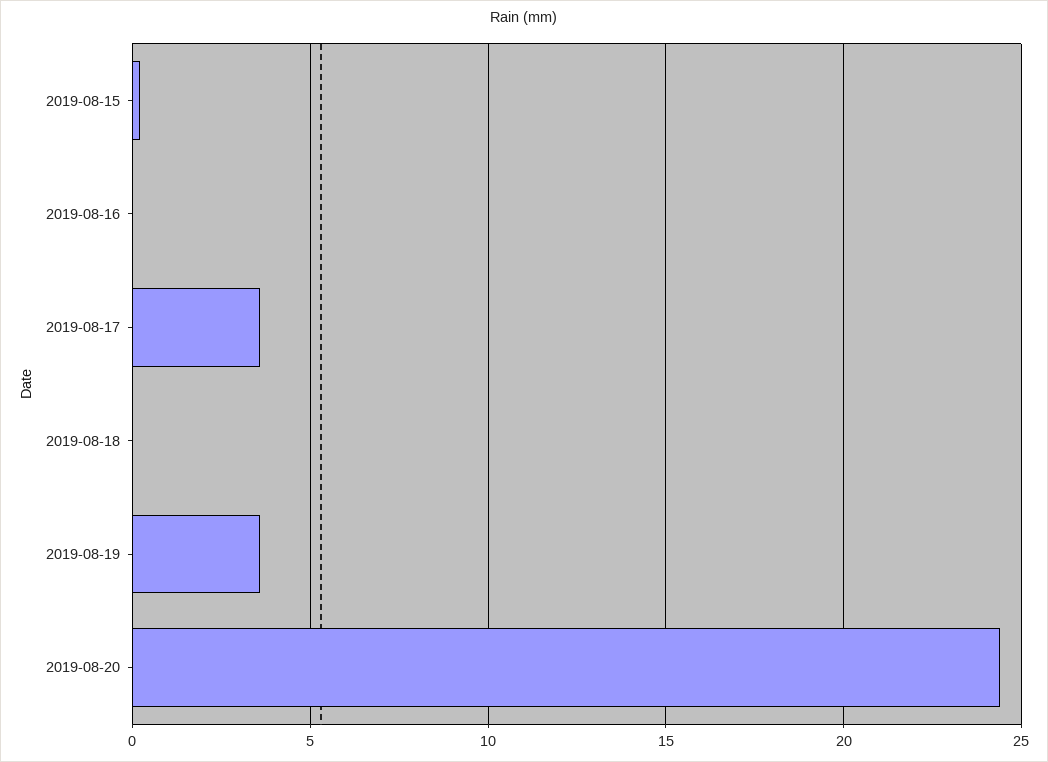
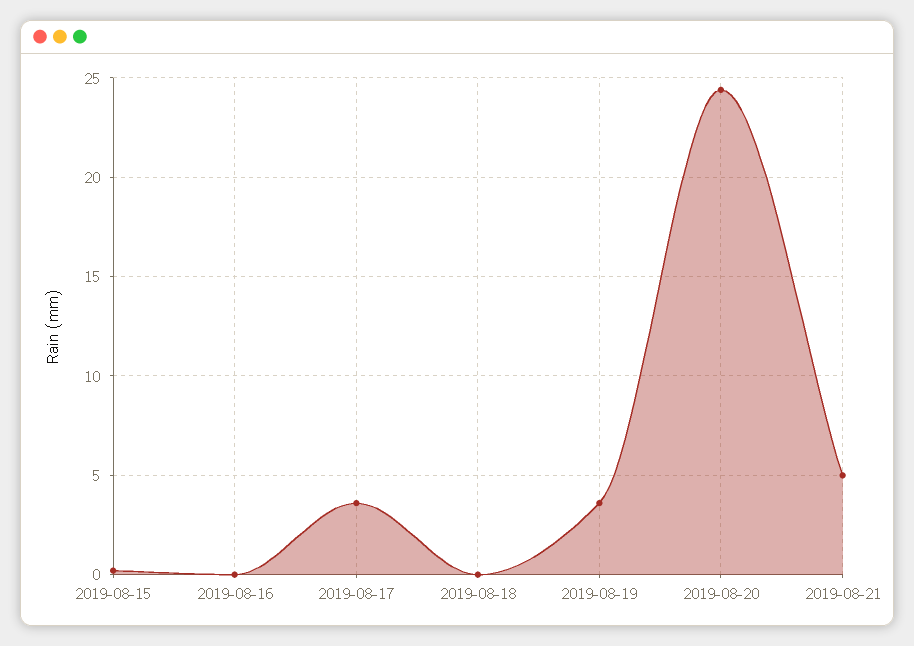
2019-08-21: none -> 5

